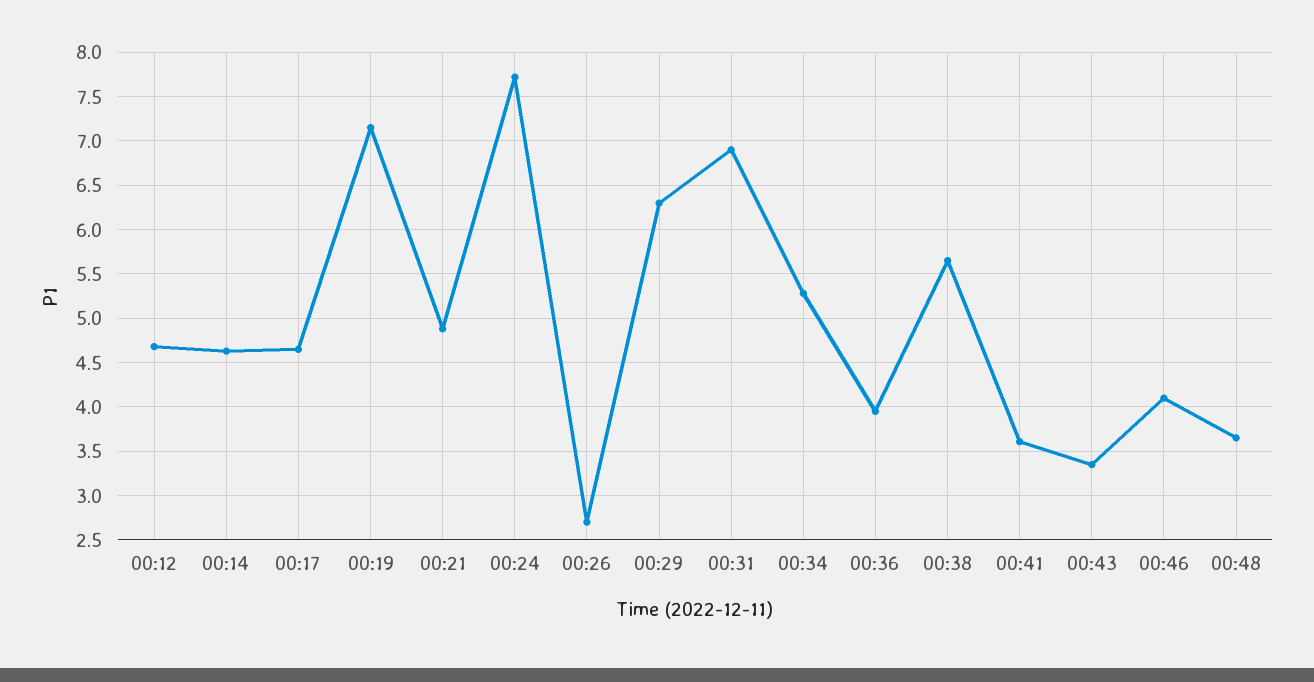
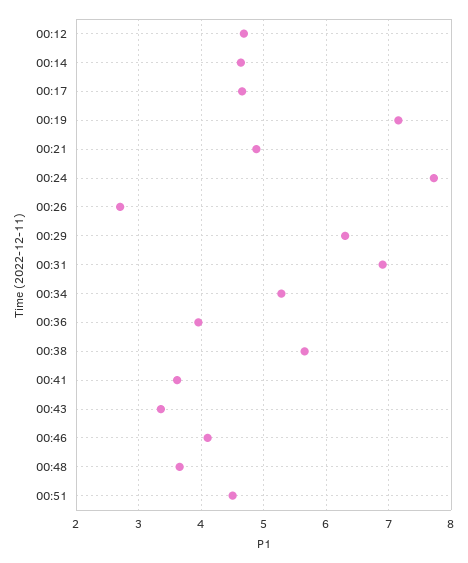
00:51: none -> 4.5

